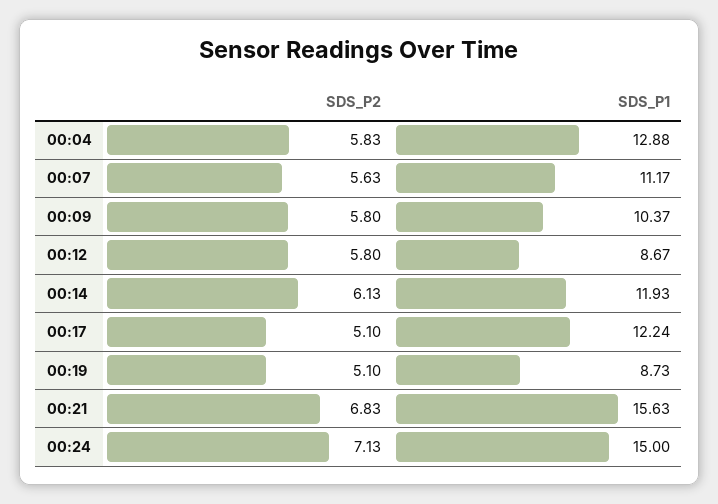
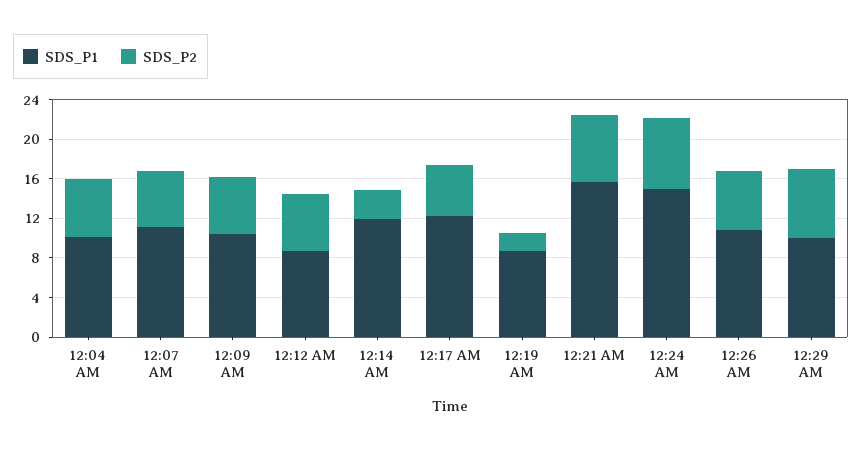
SDS_P1, 00:04: 12.88 -> 10
SDS_P2, 00:14: 6.13 -> 3
SDS_P2, 00:19: 5.1 -> 2
SDS_P1, 12:26 AM: none -> 11
SDS_P2, 12:26 AM: none -> 6
SDS_P1, 12:29 AM: none -> 10
SDS_P2, 12:29 AM: none -> 7

